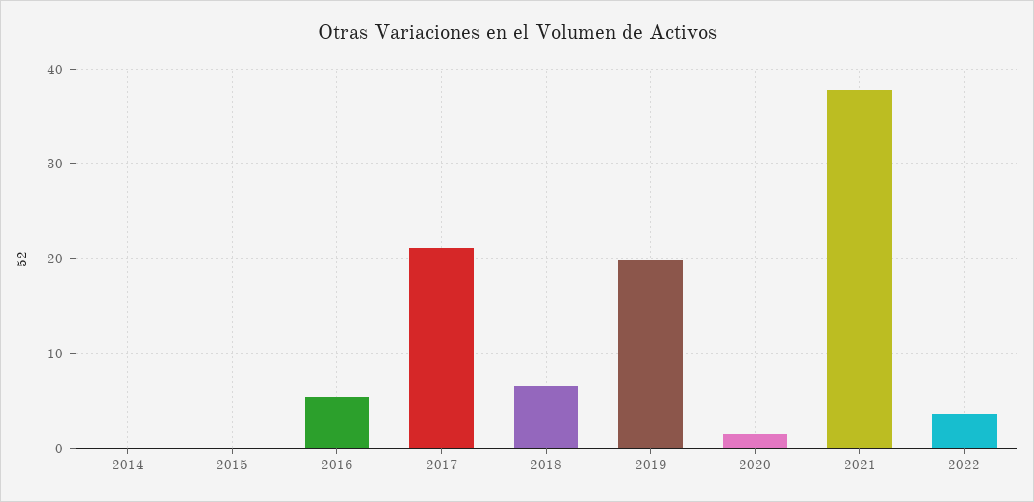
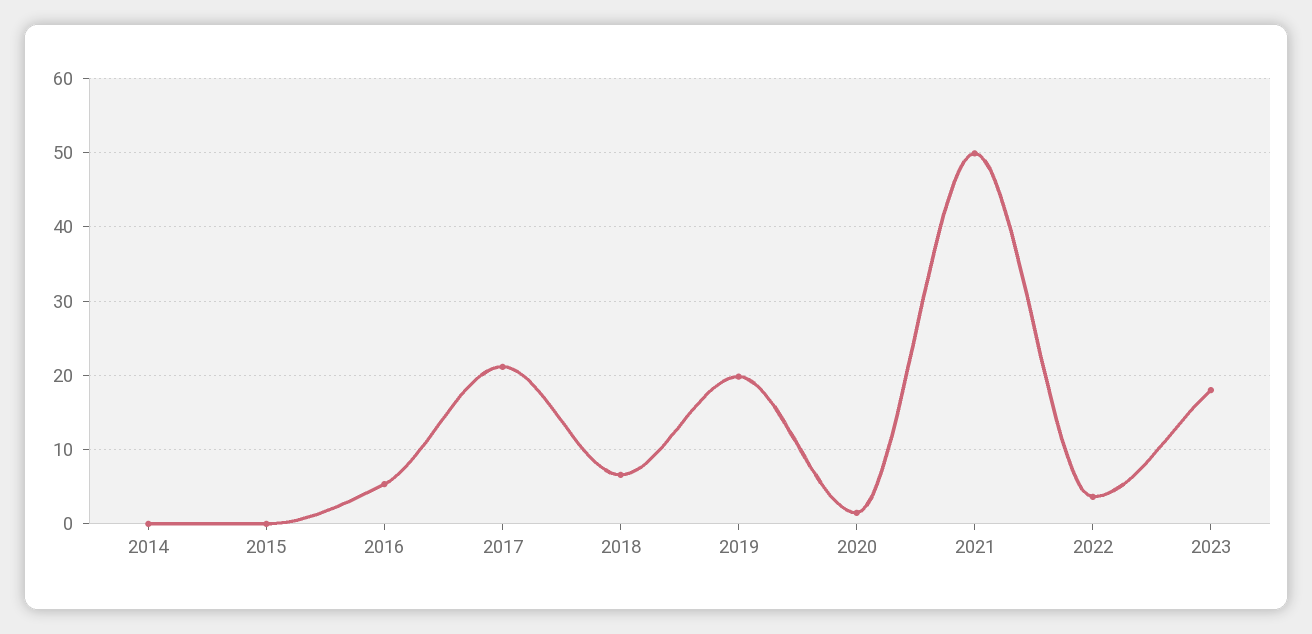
2021: 38 -> 50
2023: none -> 18

